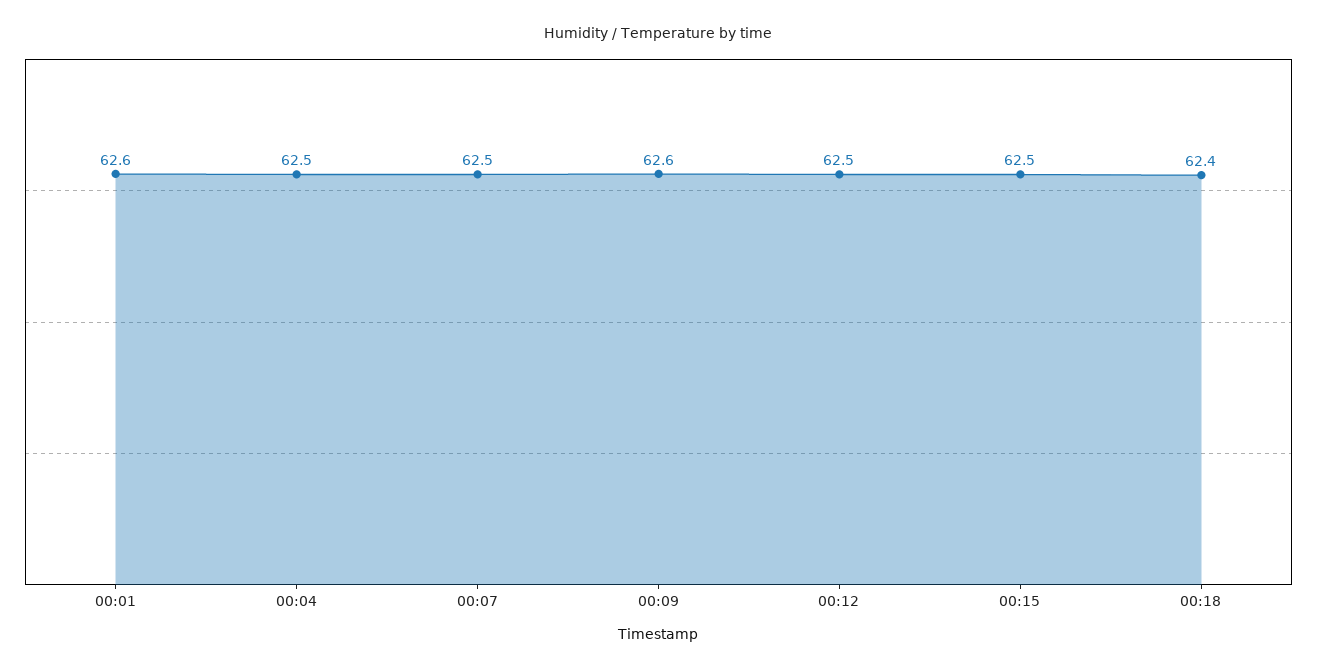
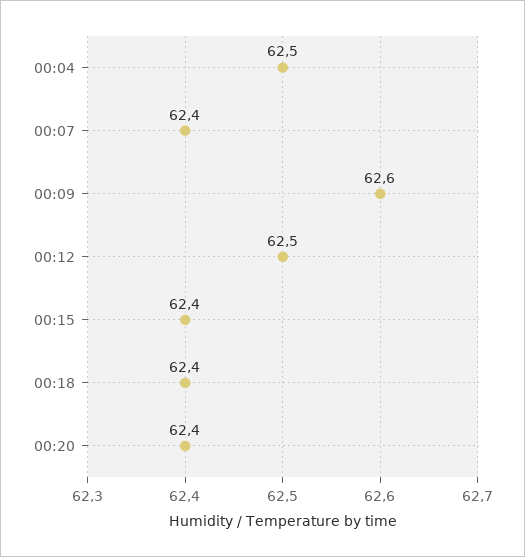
00:01: 62.6 -> none
00:07: 62.5 -> 62.4
00:15: 62.5 -> 62.4
00:20: none -> 62.4

